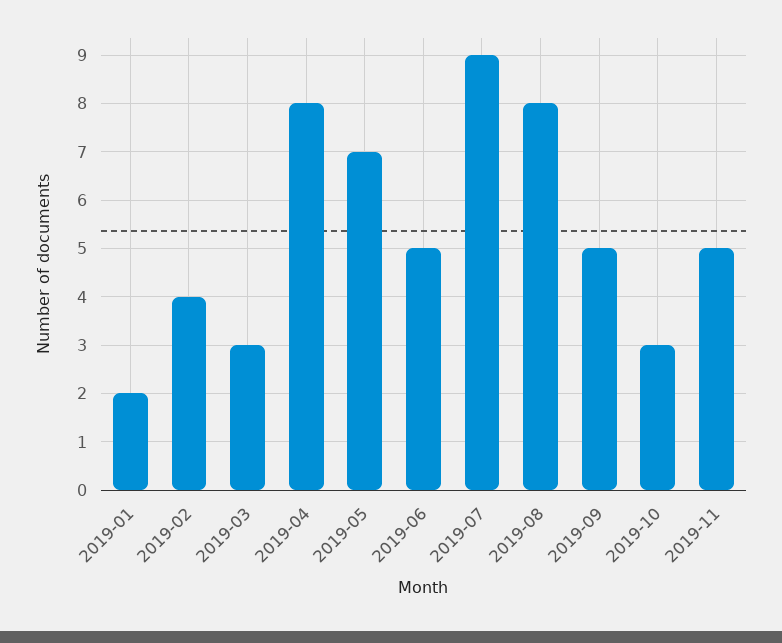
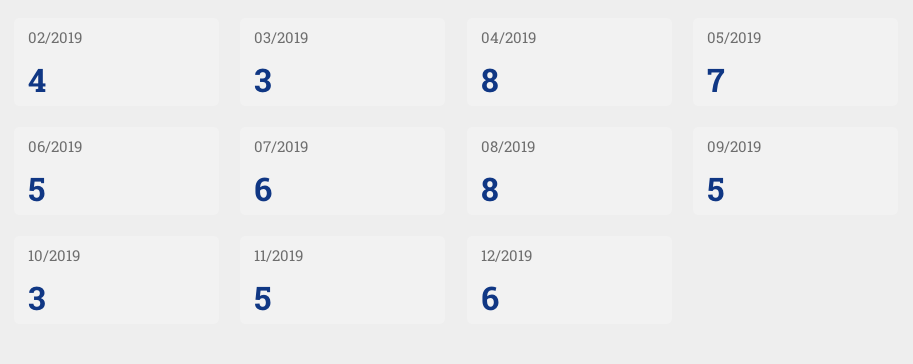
2019-01: 2 -> none
2019-07: 9 -> 6
12/2019: none -> 6

